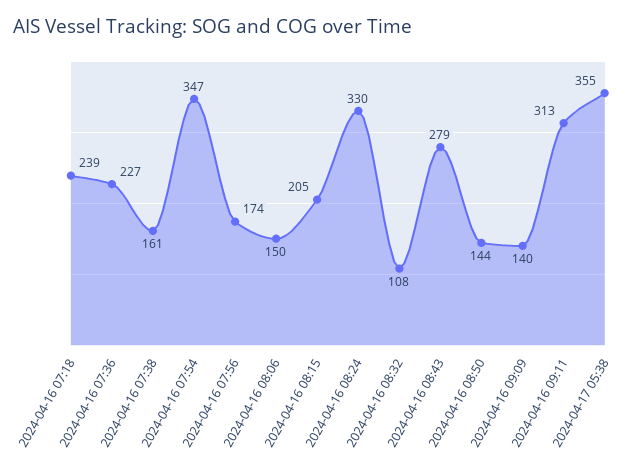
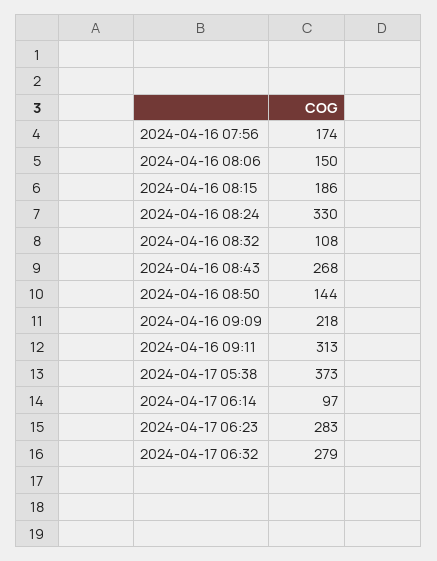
2024-04-16 07:18: 239 -> none
2024-04-16 07:36: 227 -> none
2024-04-16 07:38: 161 -> none
2024-04-16 07:54: 347 -> none
2024-04-16 08:15: 205 -> 186
2024-04-16 08:43: 279 -> 268
2024-04-16 09:09: 140 -> 218
2024-04-17 05:38: 355 -> 373
2024-04-17 06:14: none -> 97
2024-04-17 06:23: none -> 283
2024-04-17 06:32: none -> 279

